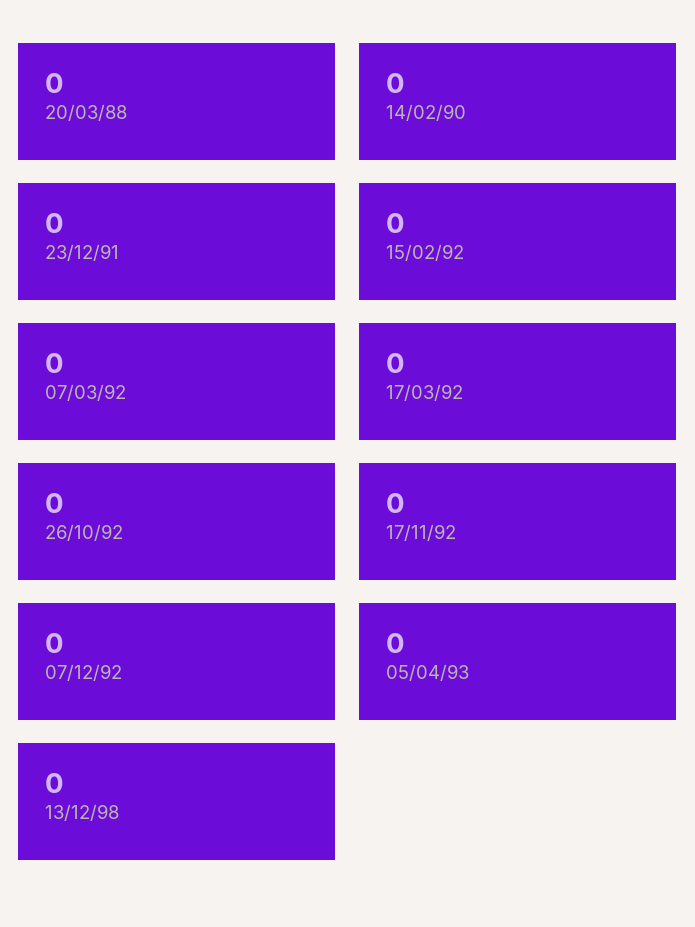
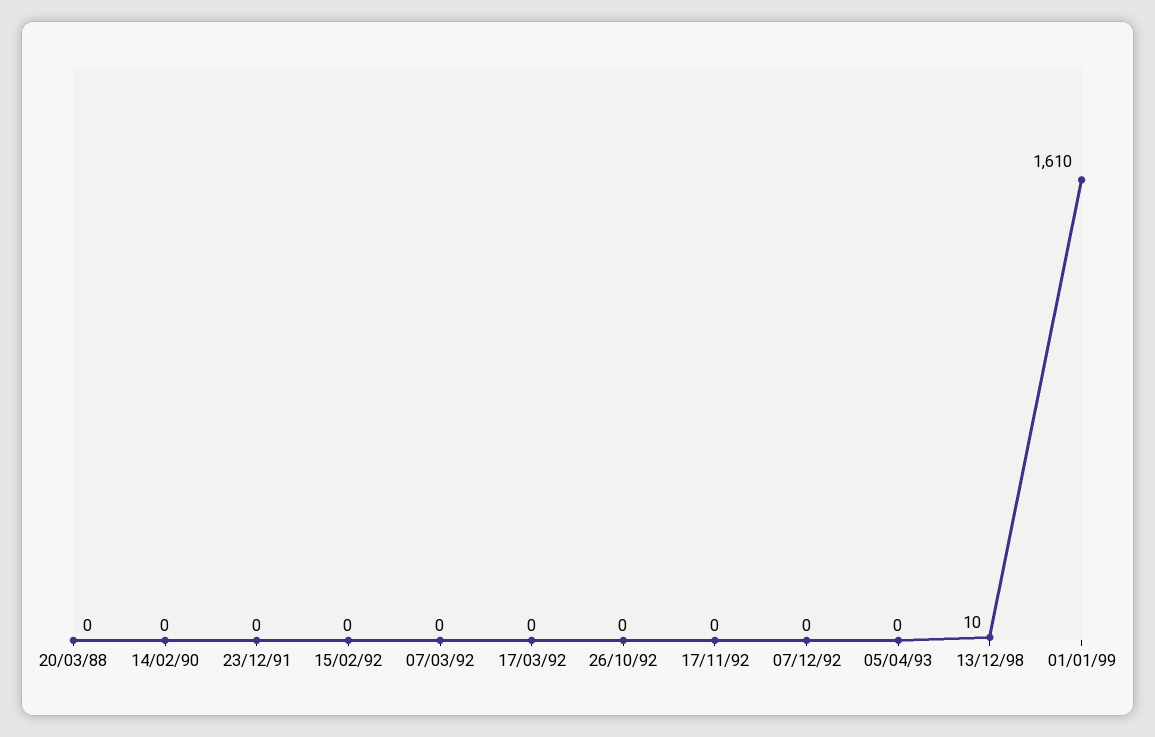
13/12/98: 0 -> 10
01/01/99: none -> 1610

